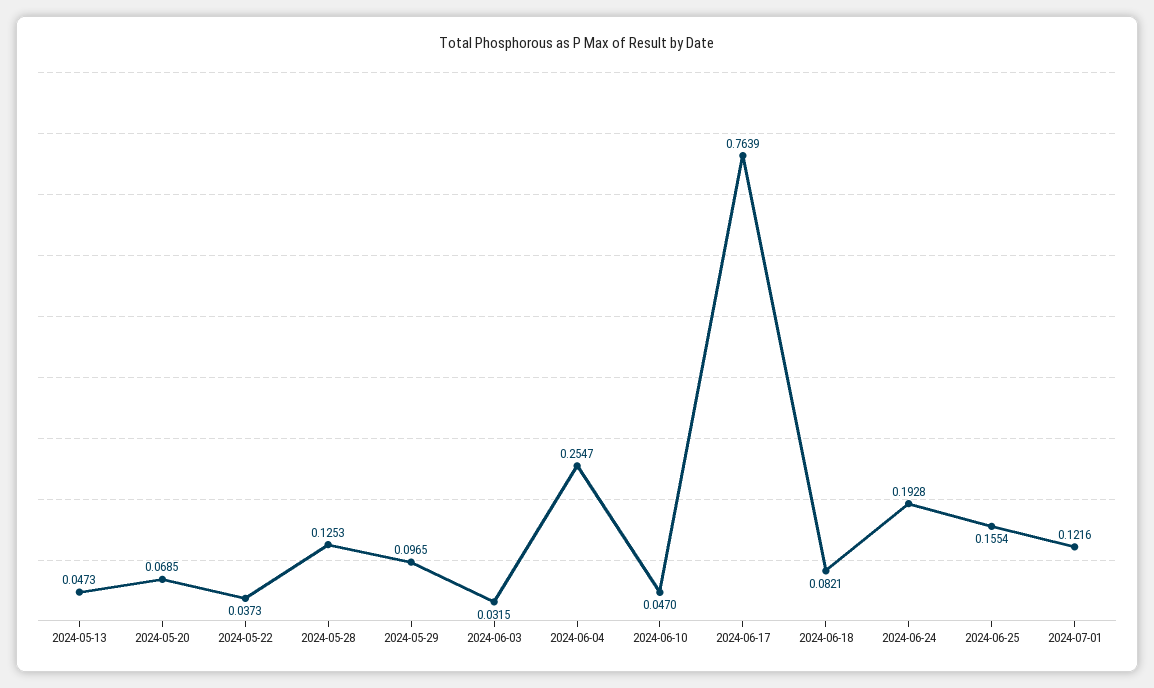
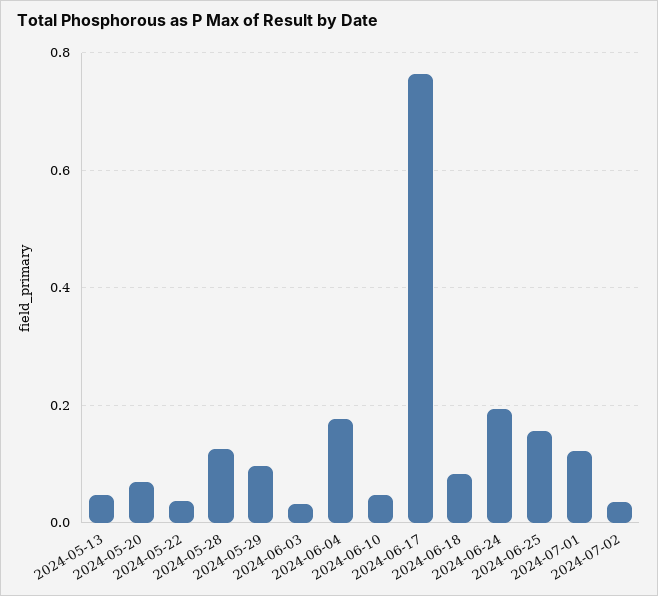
2024-06-04: 0.2547 -> 0.18
2024-07-02: none -> 0.04

